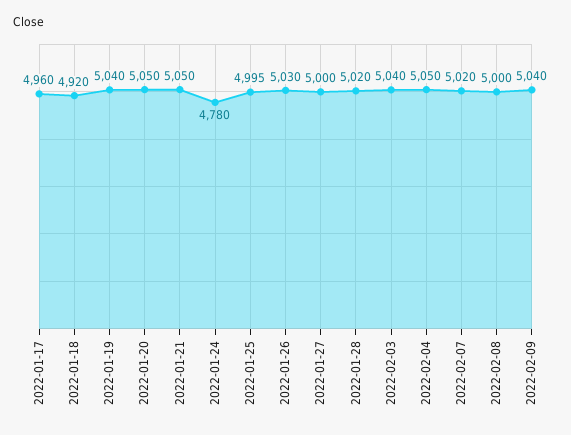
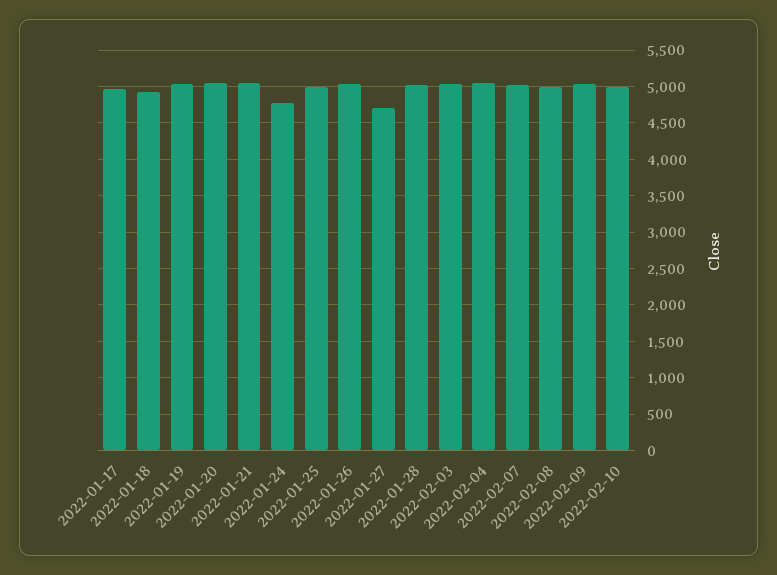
2022-01-27: 5000 -> 4700
2022-02-10: none -> 5000

